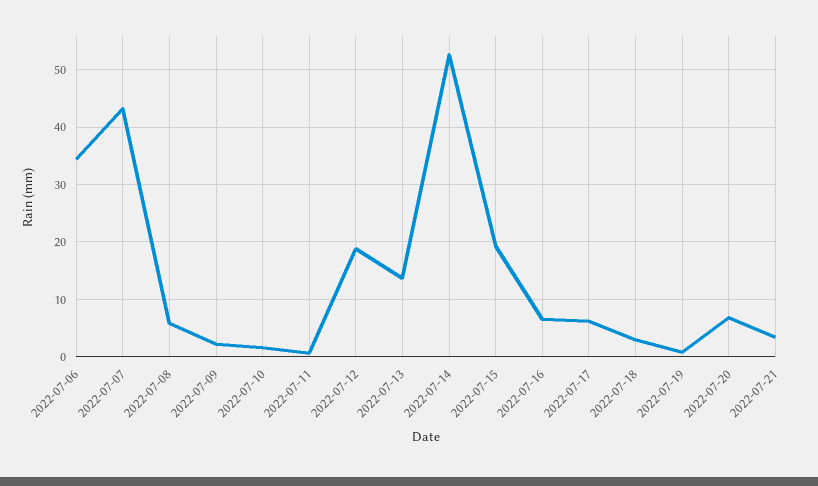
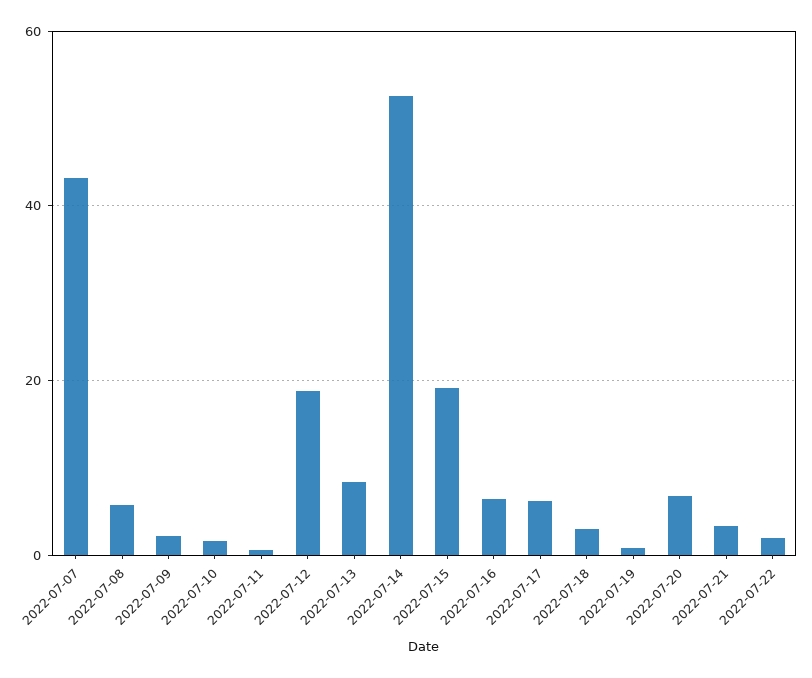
2022-07-06: 34 -> none
2022-07-13: 14 -> 8
2022-07-22: none -> 2

